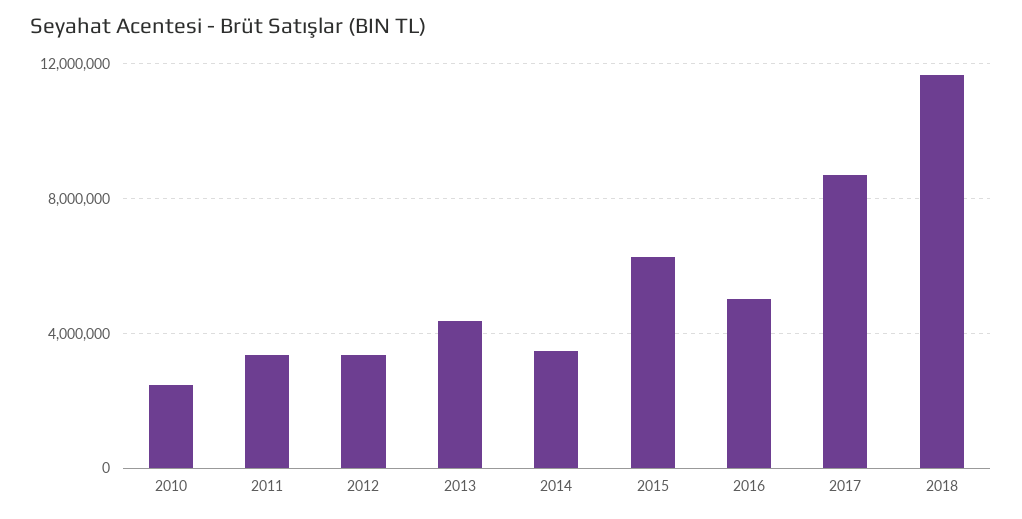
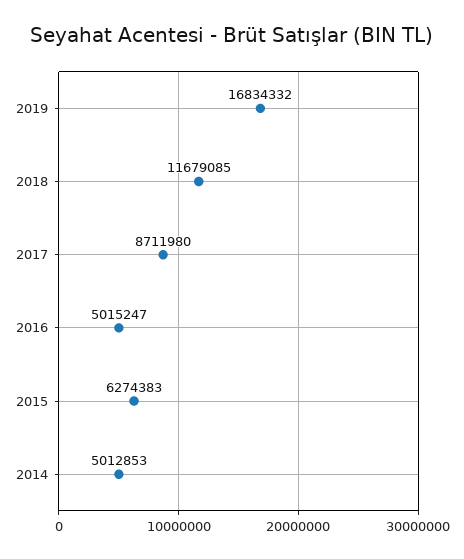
2010: 2500000 -> none
2011: 3500000 -> none
2012: 3500000 -> none
2013: 4500000 -> none
2014: 3500000 -> 5012853
2019: none -> 16834332

